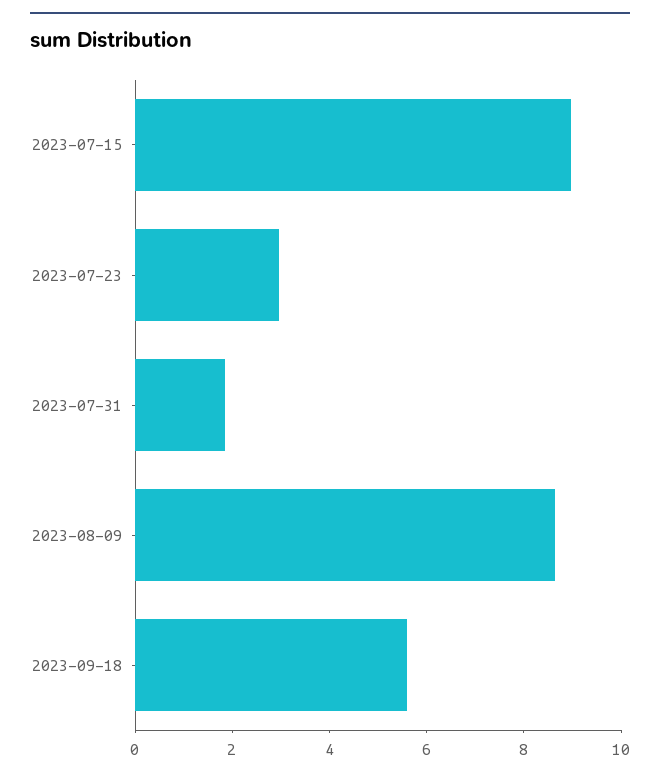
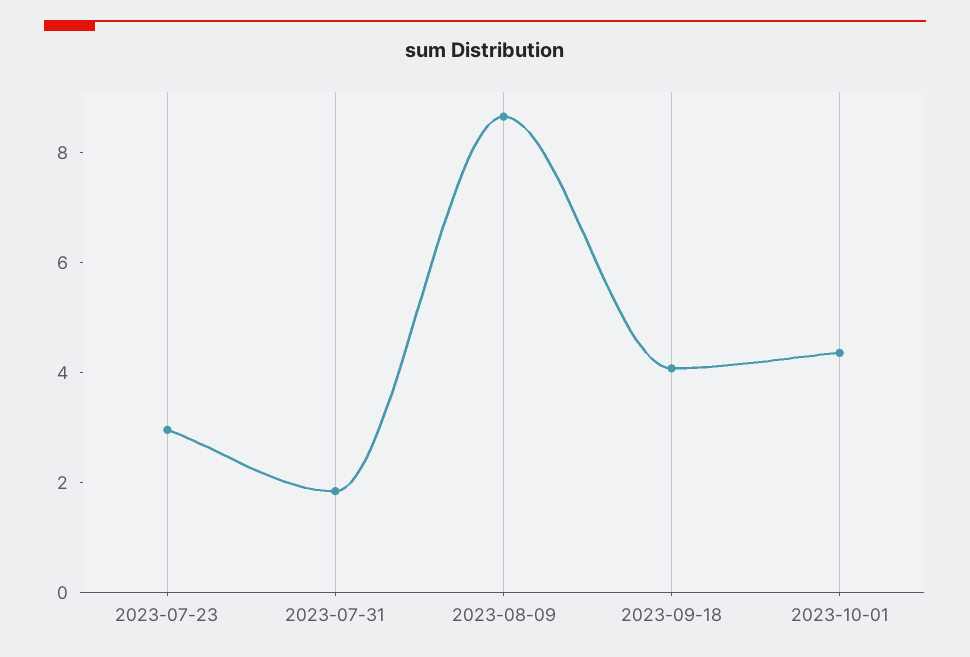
2023-07-15: 9 -> none
2023-09-18: 5.5 -> 4
2023-10-01: none -> 4.5

